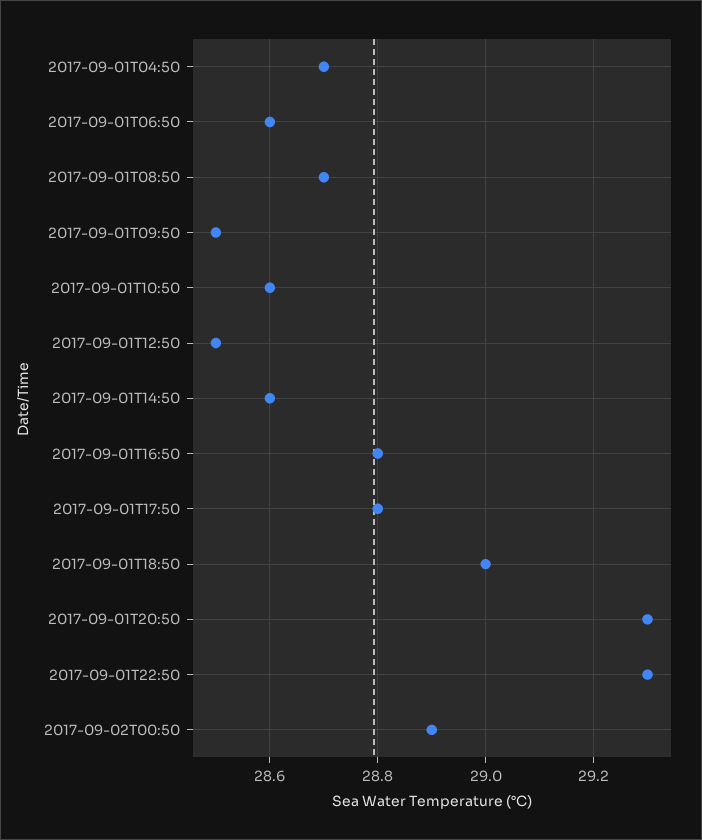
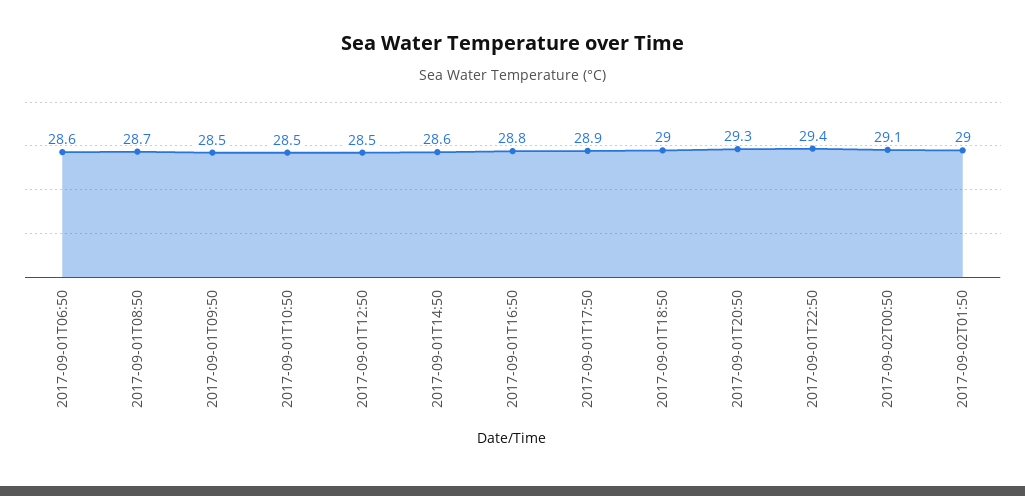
2017-09-01T04:50: 28.7 -> none
2017-09-01T10:50: 28.6 -> 28.5
2017-09-01T17:50: 28.8 -> 28.9
2017-09-01T22:50: 29.3 -> 29.4
2017-09-02T00:50: 28.9 -> 29.1
2017-09-02T01:50: none -> 29

